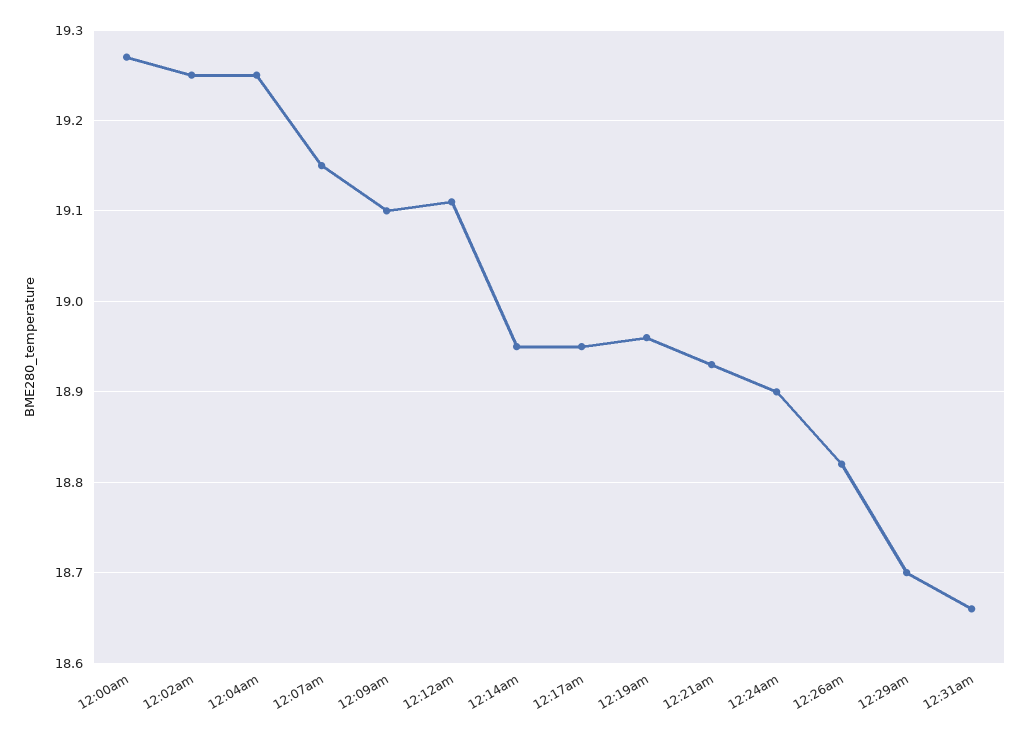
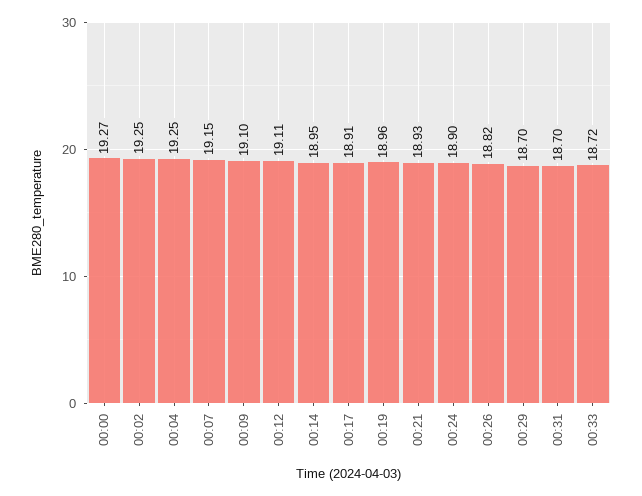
12:17am: 18.95 -> 18.91
12:31am: 18.66 -> 18.7
00:33: none -> 18.72

